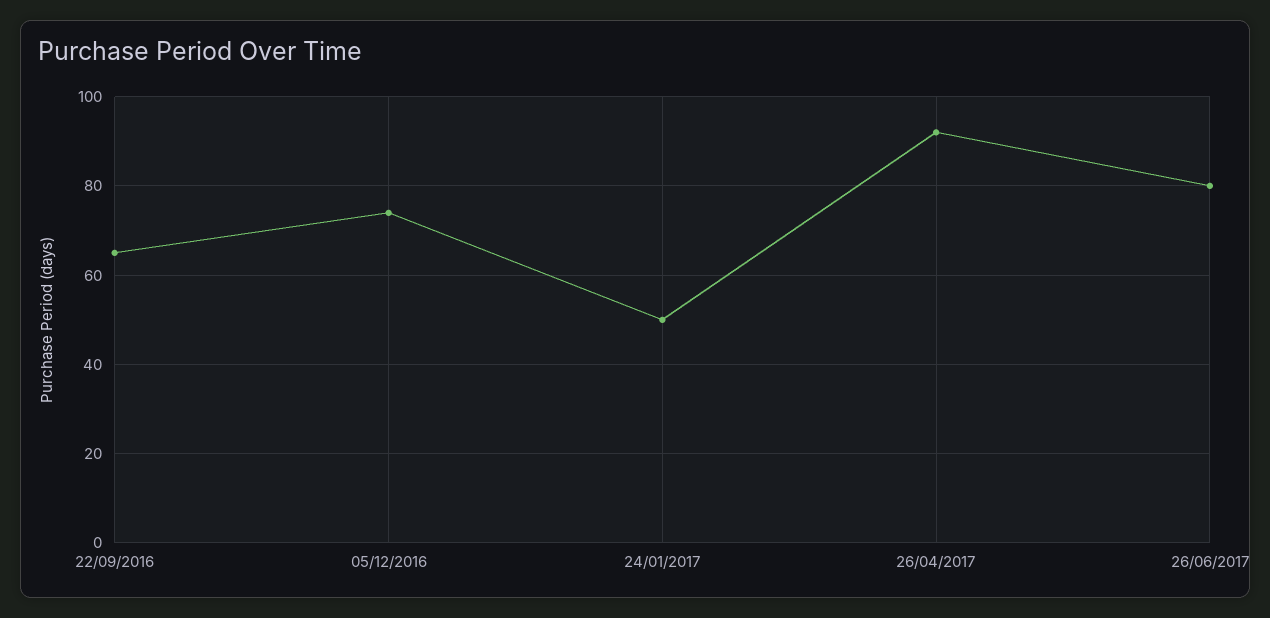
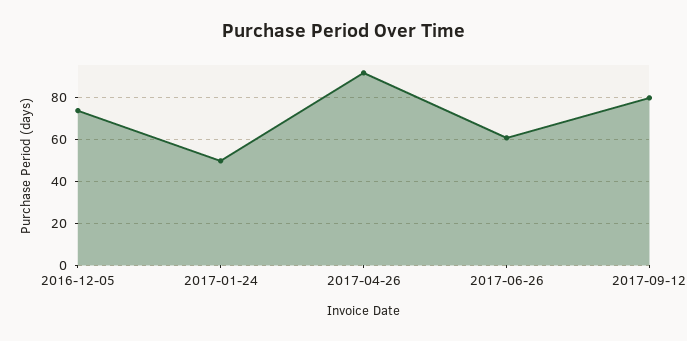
22/09/2016: 65 -> none
26/06/2017: 80 -> 60
2017-09-12: none -> 80

